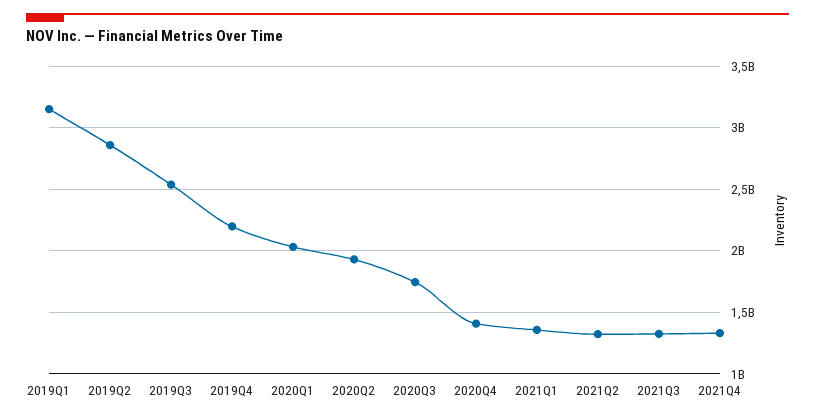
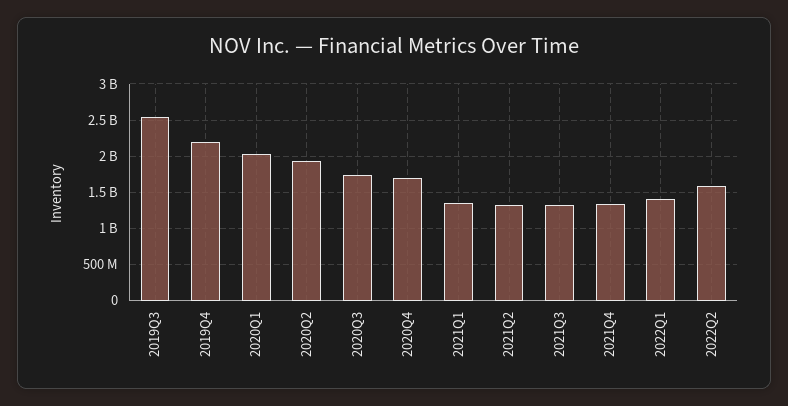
2019Q1: 3150000000 -> none
2019Q2: 2850000000 -> none
2020Q4: 1400000000 -> 1700000000
2022Q1: none -> 1400000000
2022Q2: none -> 1600000000

